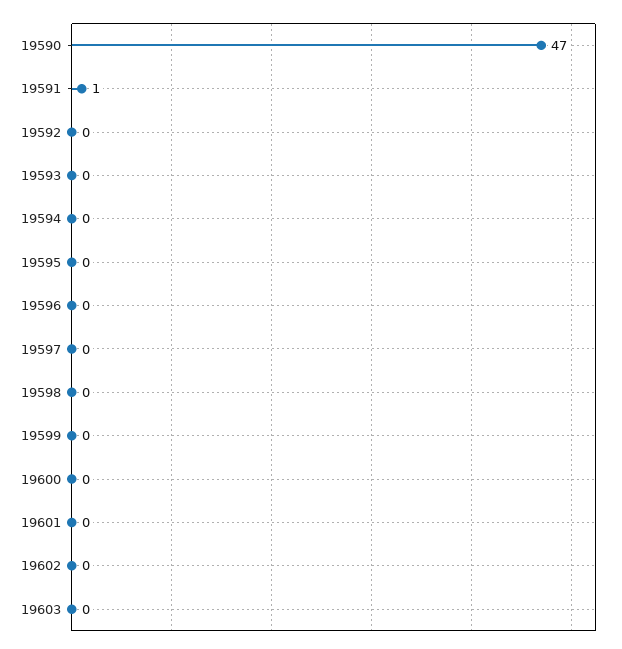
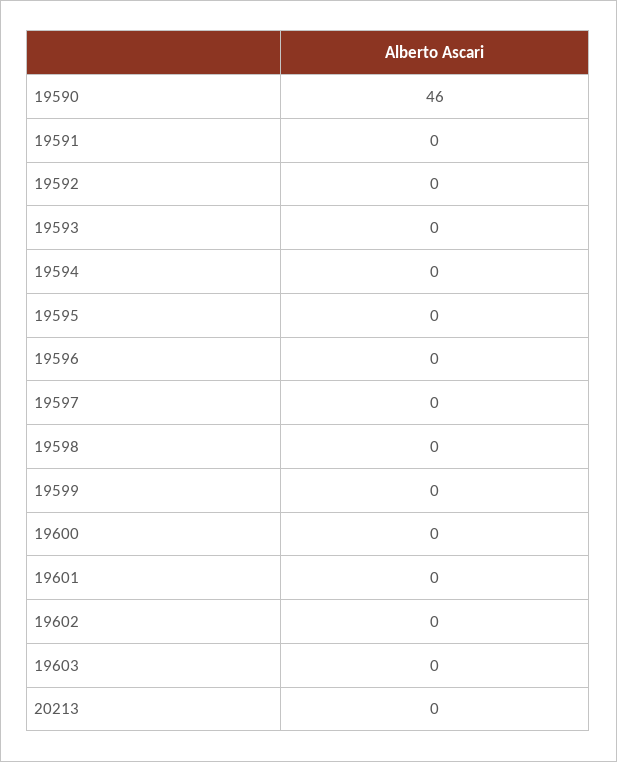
19590: 47 -> 46
19591: 1 -> 0
20213: none -> 0

